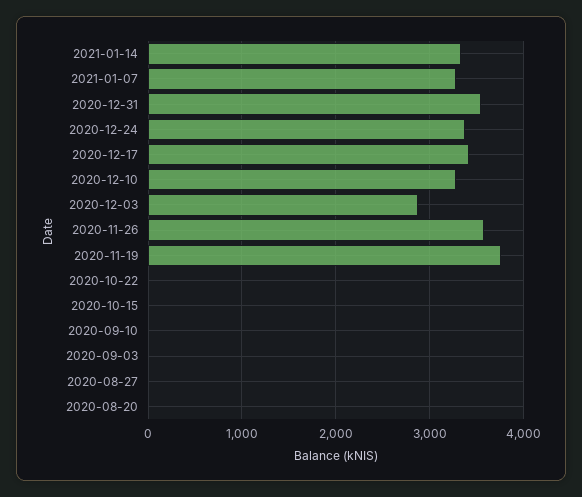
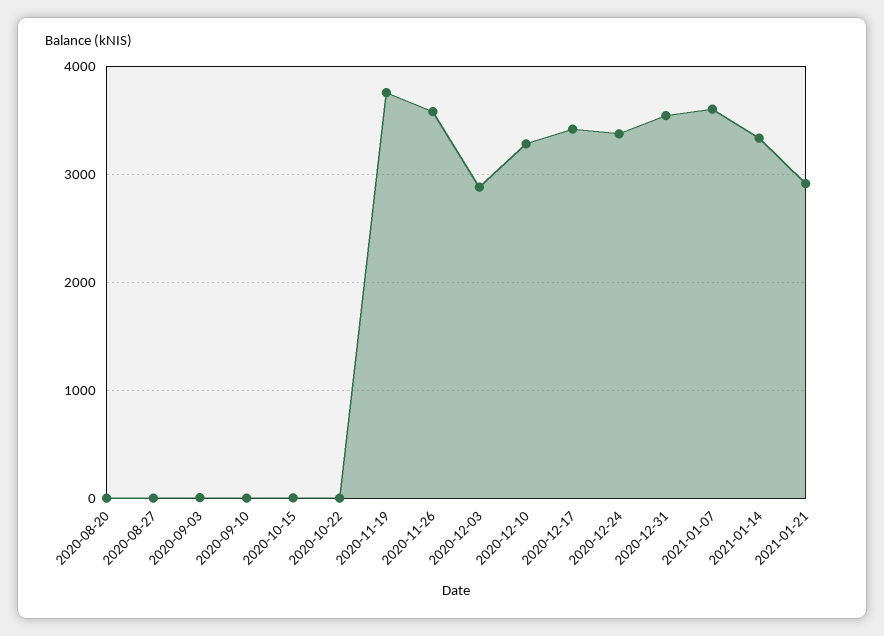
2021-01-07: 3300 -> 3600
2021-01-21: none -> 2900

